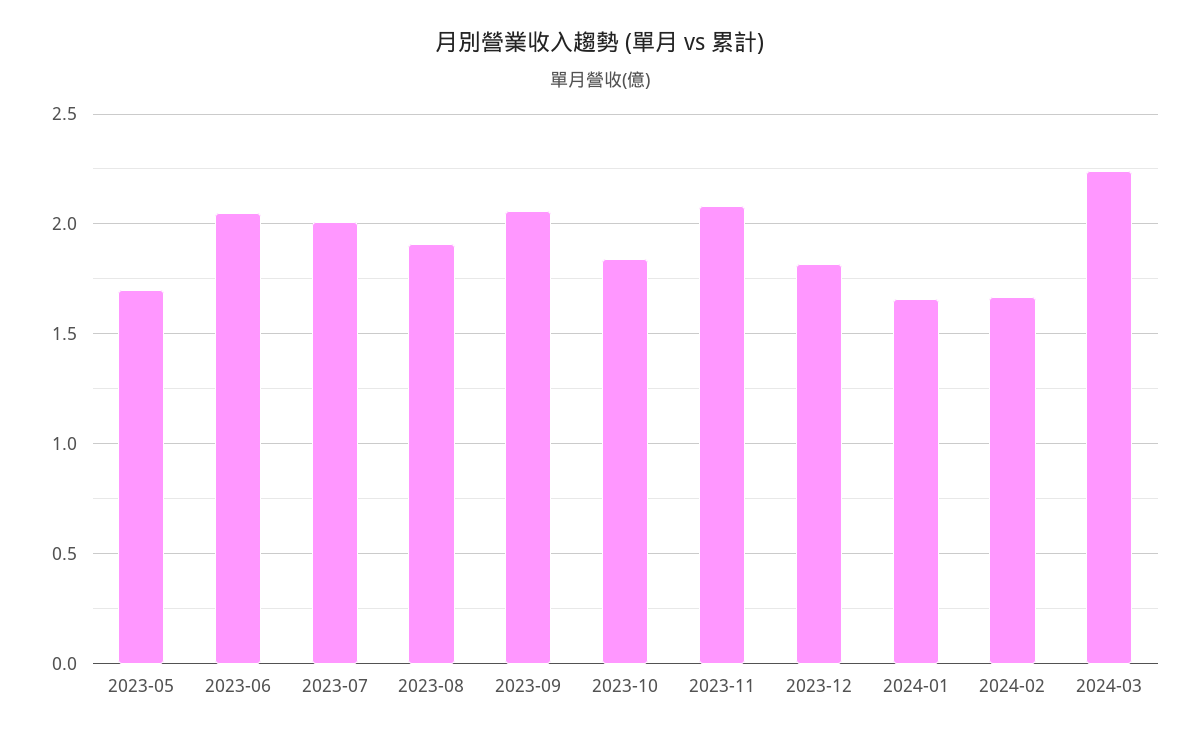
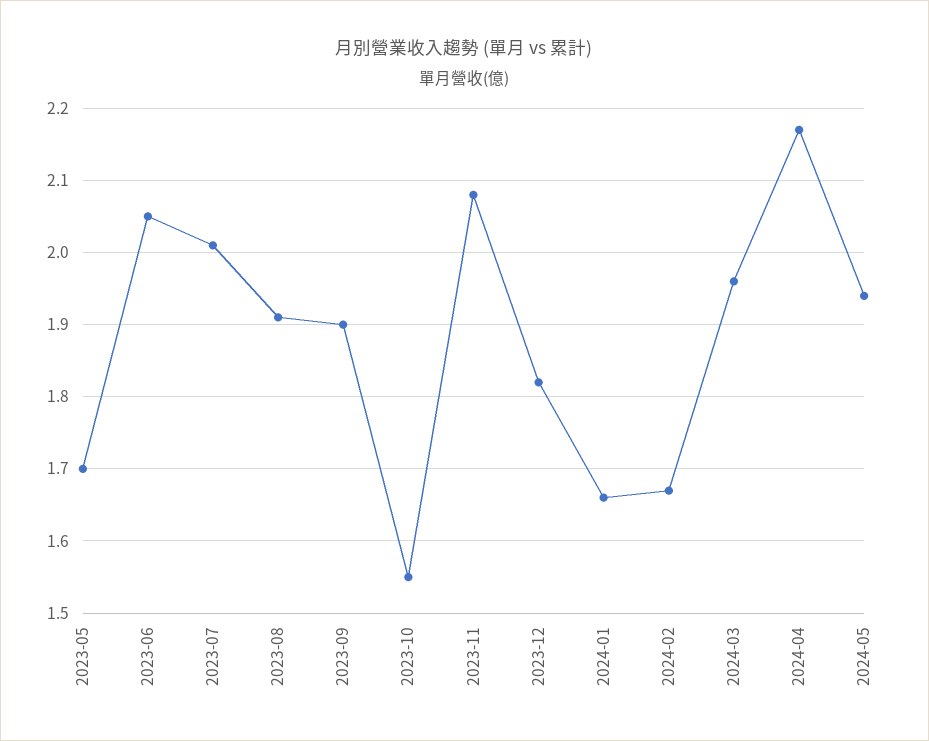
2023-09: 2.05 -> 1.9
2023-10: 1.85 -> 1.55
2024-03: 2.25 -> 1.96
2024-04: none -> 2.17
2024-05: none -> 1.94

